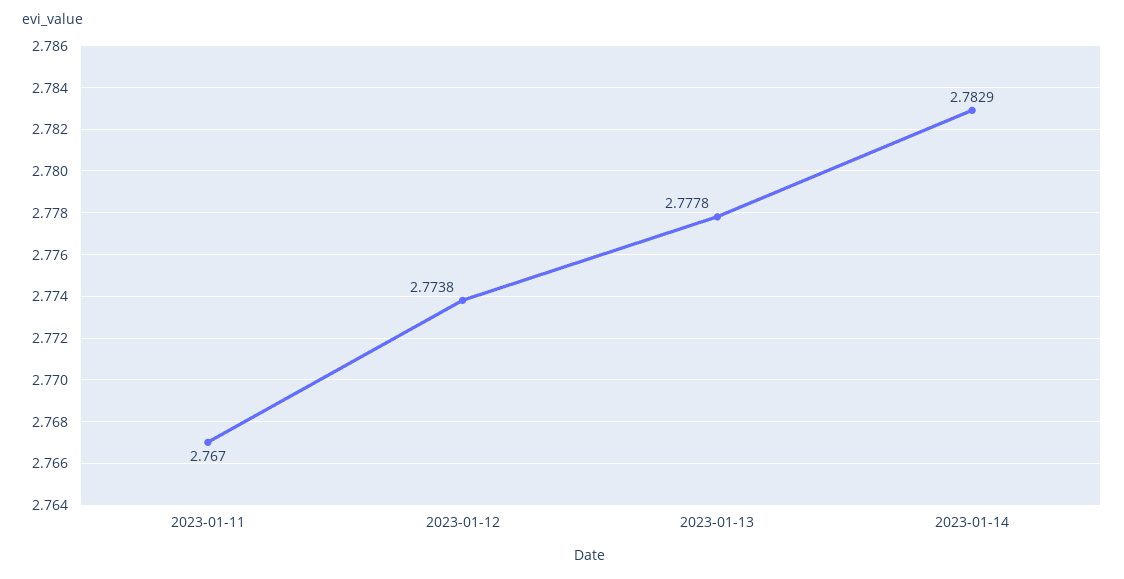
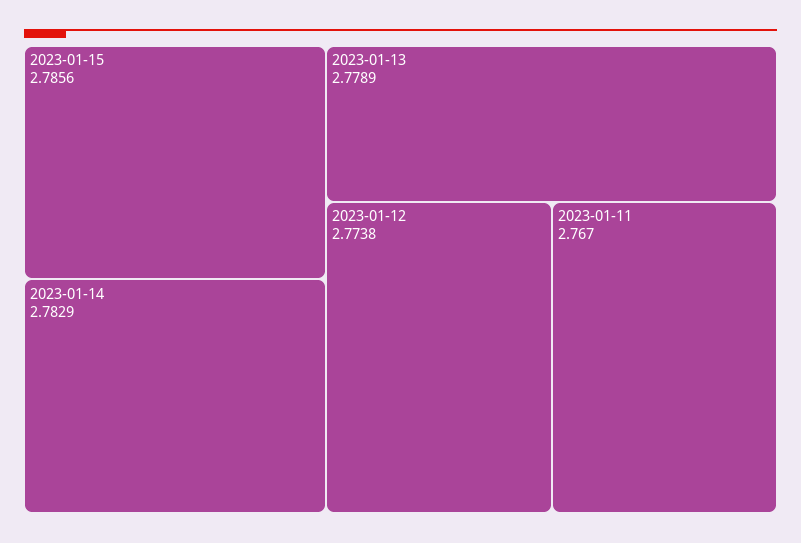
2023-01-13: 2.7778 -> 2.7789
2023-01-15: none -> 2.7856

